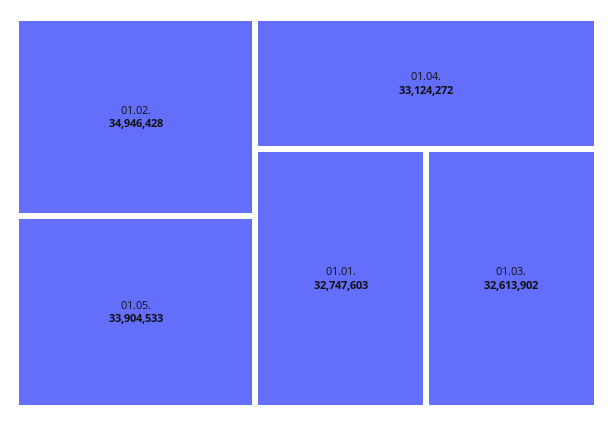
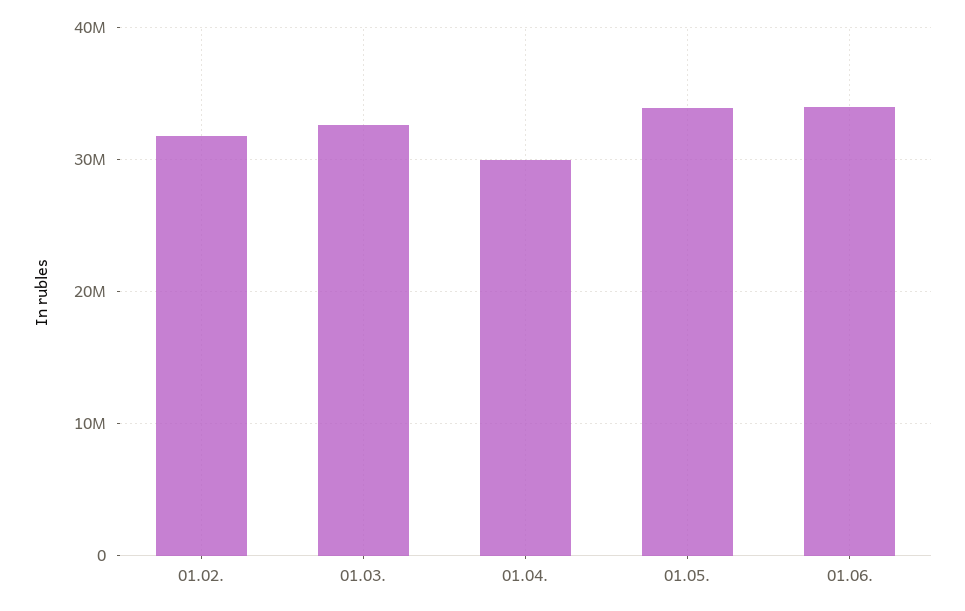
01.02.: 34946428 -> 32000000
01.04.: 33124272 -> 30000000
01.01.: 32747603 -> none
01.06.: none -> 34000000

